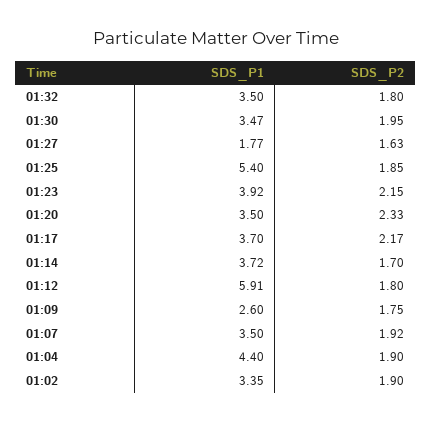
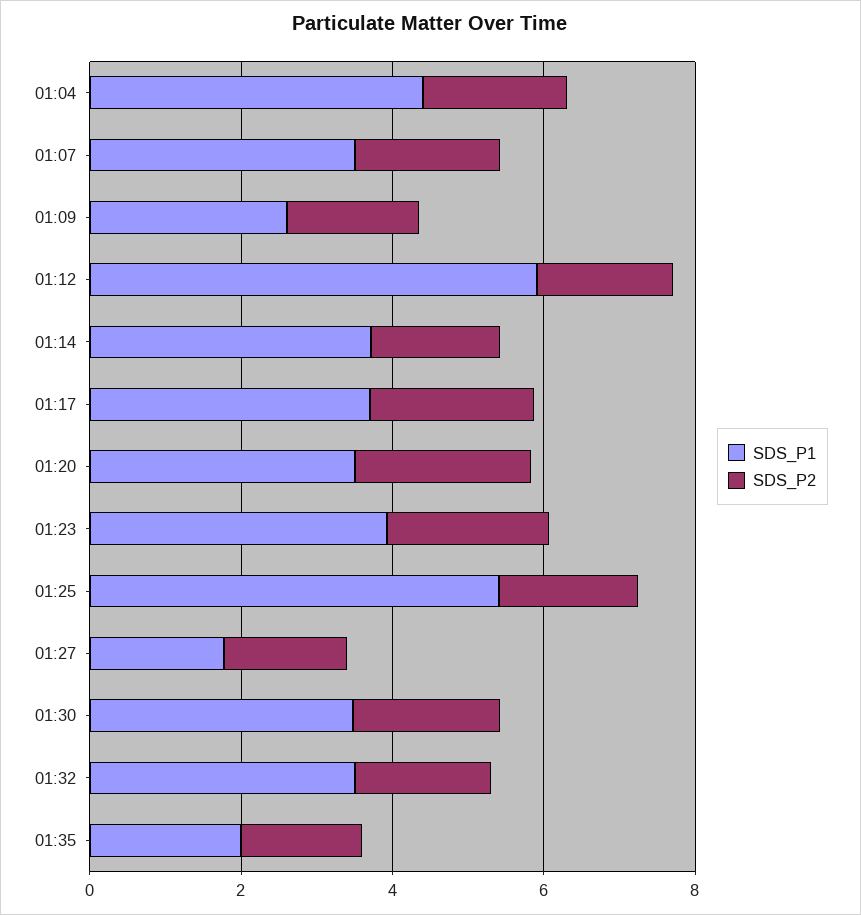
SDS_P1, 01:02: 3.35 -> none
SDS_P2, 01:02: 1.9 -> none
SDS_P1, 01:35: none -> 2
SDS_P2, 01:35: none -> 1.5

